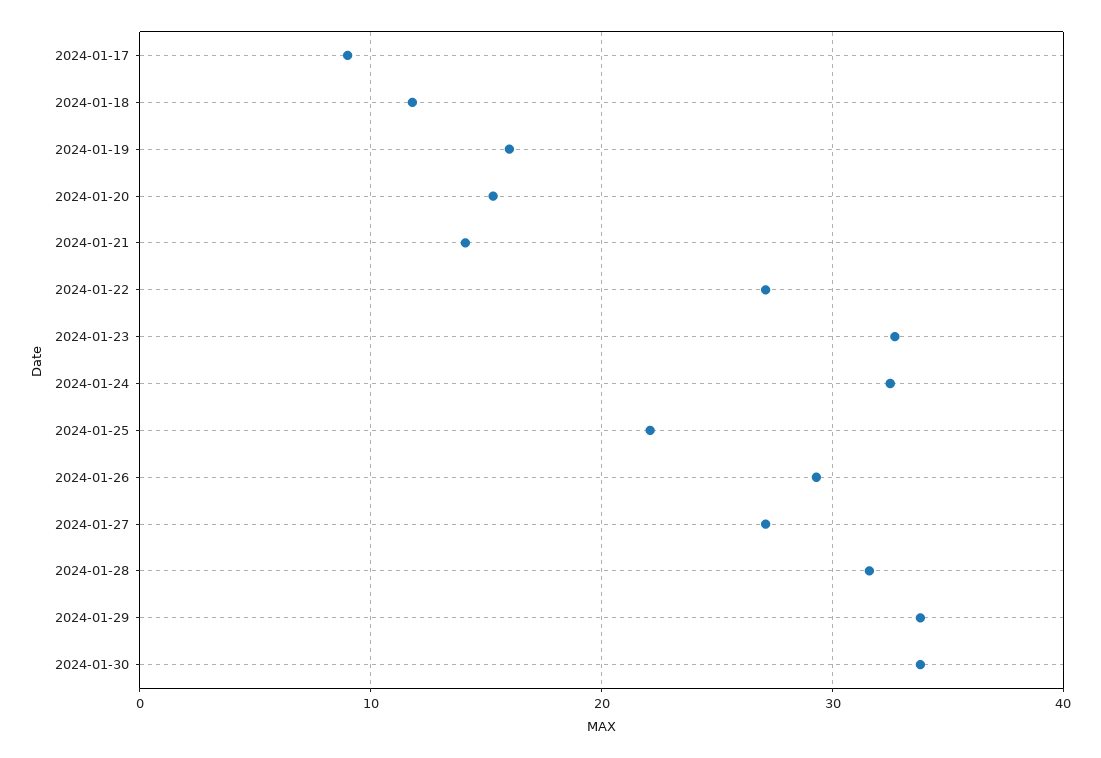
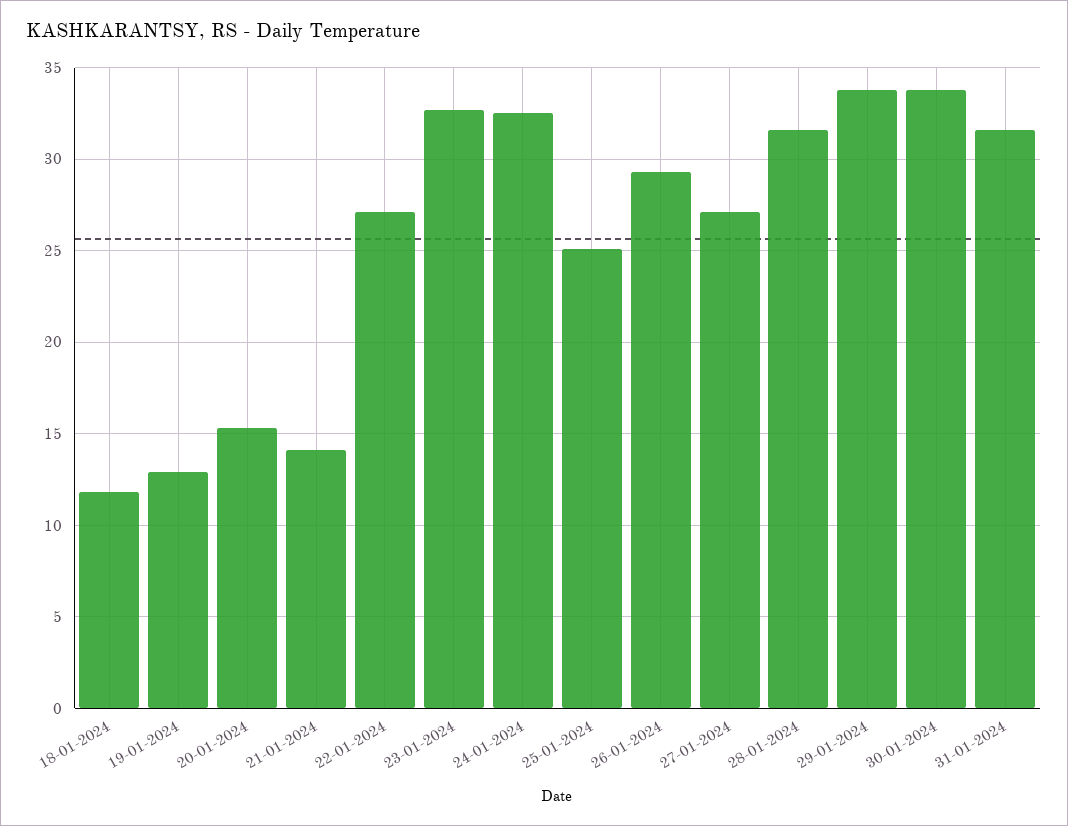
2024-01-17: 9 -> none
2024-01-19: 16 -> 13
2024-01-25: 22 -> 25
31-01-2024: none -> 31.5

